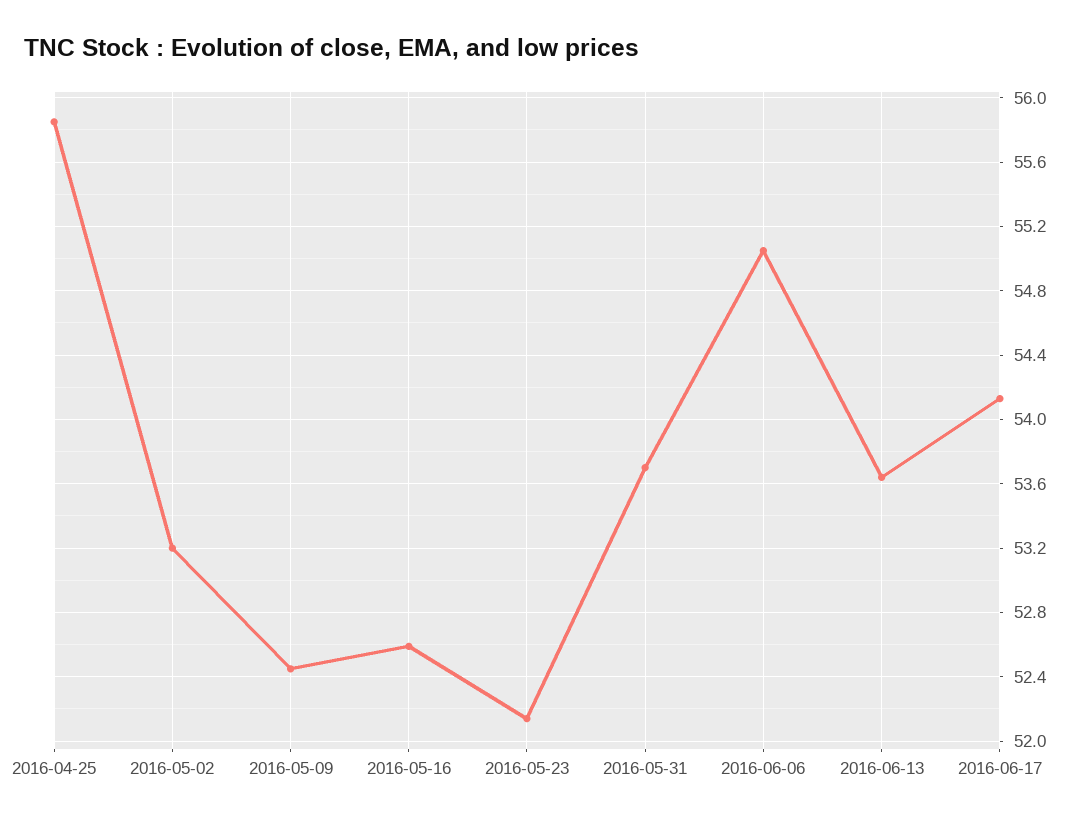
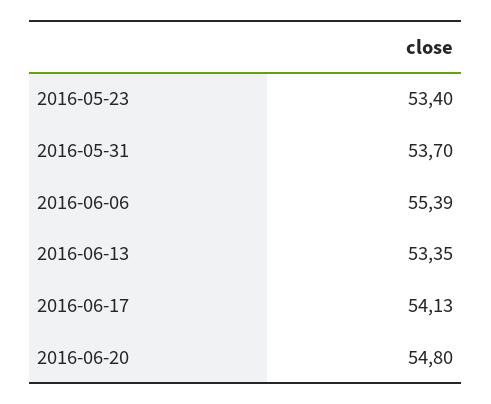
2016-04-25: 55.85 -> none
2016-05-02: 53.2 -> none
2016-05-09: 52.45 -> none
2016-05-16: 52.6 -> none
2016-05-23: 52.15 -> 53.4
2016-06-06: 55.05 -> 55.39
2016-06-13: 53.65 -> 53.35
2016-06-20: none -> 54.8

